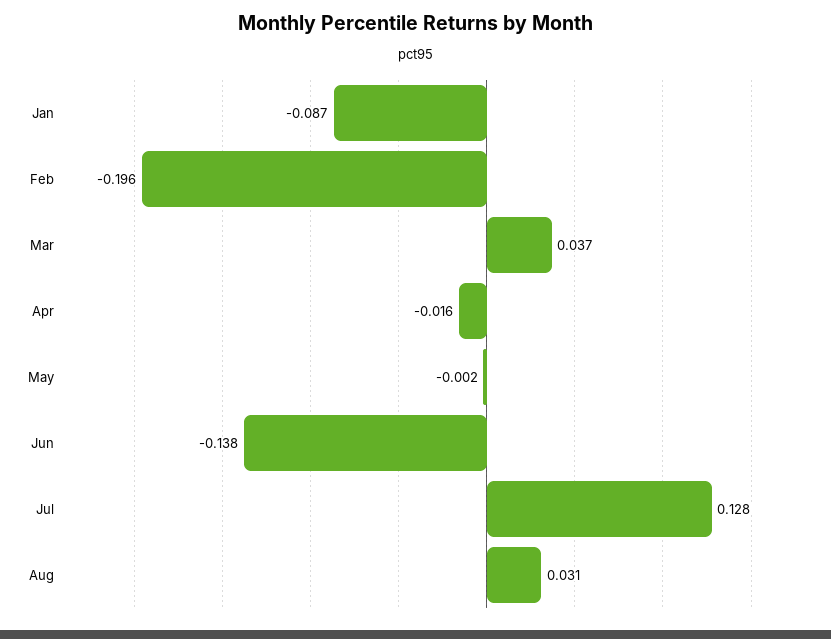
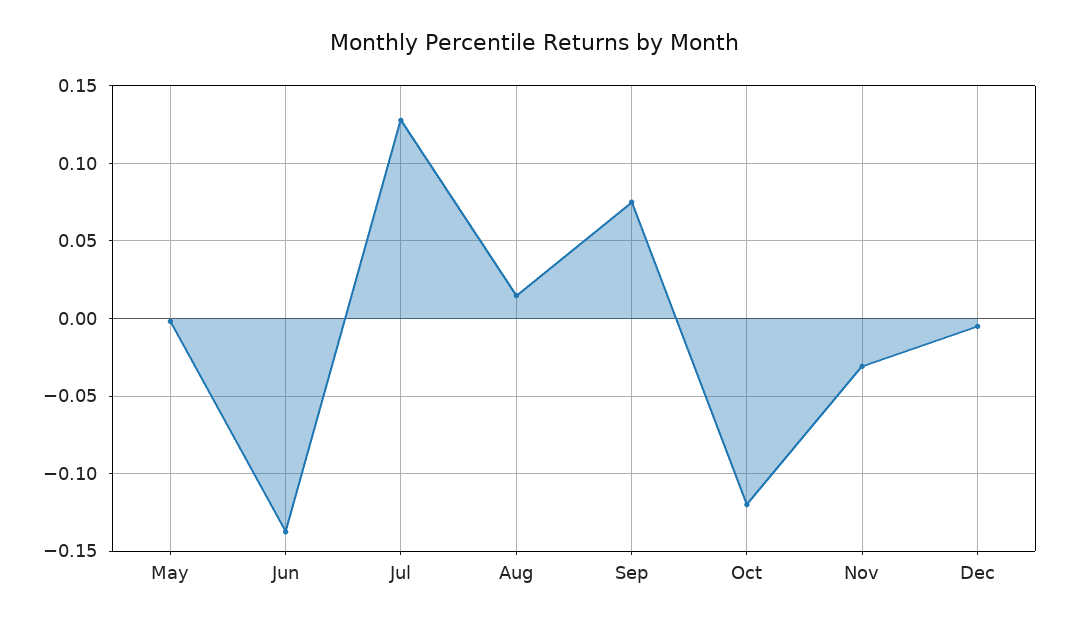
Jan: -0.087 -> none
Feb: -0.196 -> none
Mar: 0.037 -> none
Apr: -0.016 -> none
Aug: 0.031 -> 0.015
Sep: none -> 0.075
Oct: none -> -0.12
Nov: none -> -0.03
Dec: none -> -0.005

